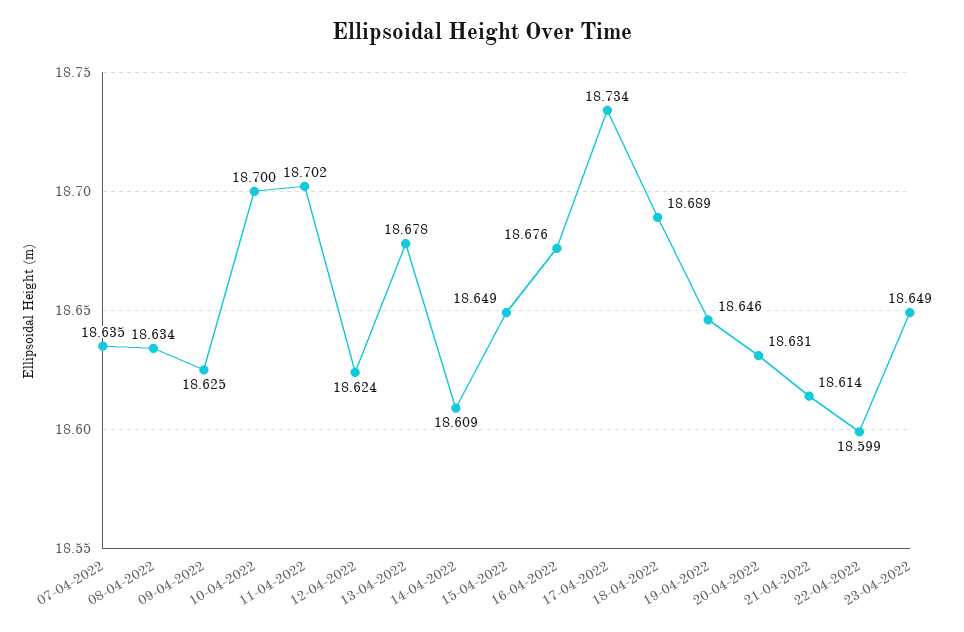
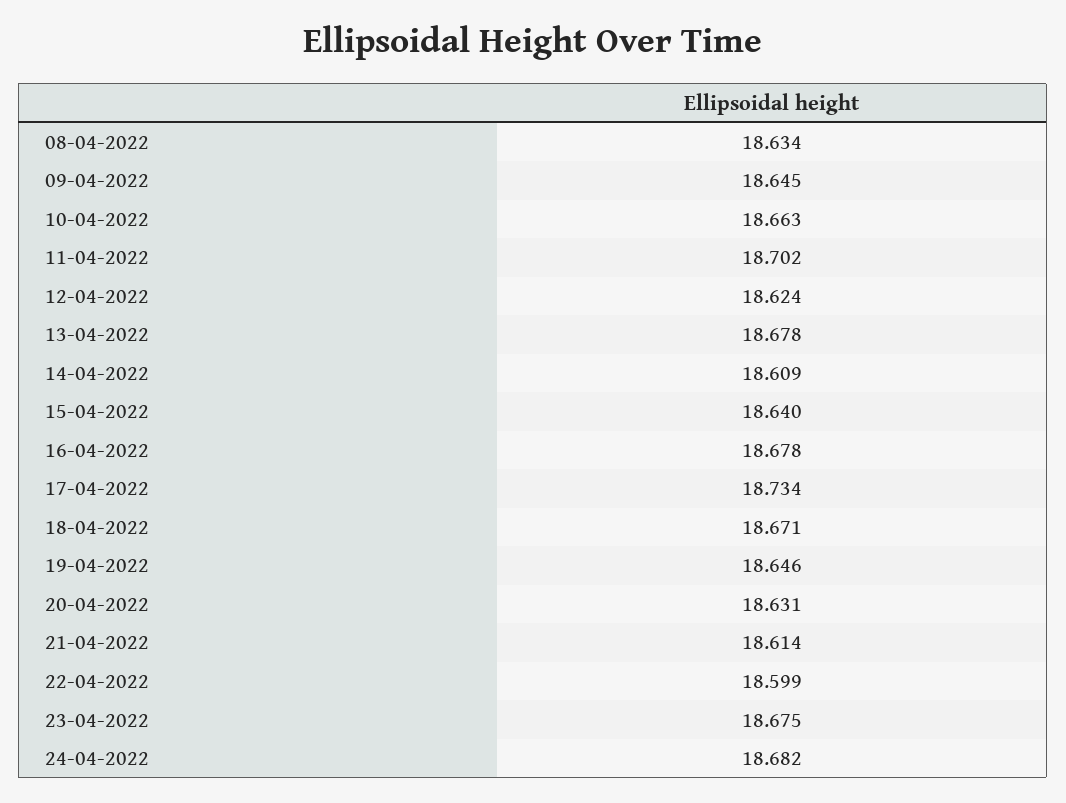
07-04-2022: 18.635 -> none
09-04-2022: 18.625 -> 18.645
10-04-2022: 18.7 -> 18.663
15-04-2022: 18.649 -> 18.64
16-04-2022: 18.676 -> 18.678
18-04-2022: 18.689 -> 18.671
23-04-2022: 18.649 -> 18.675
24-04-2022: none -> 18.682

